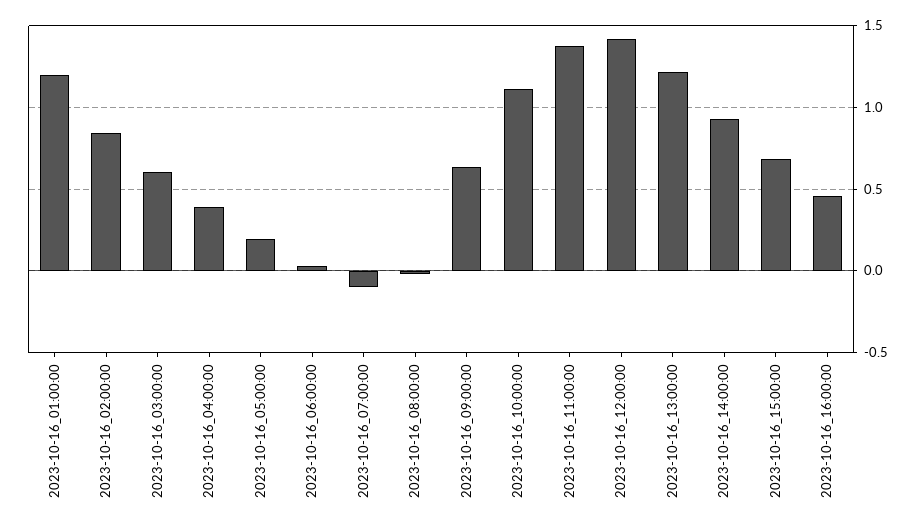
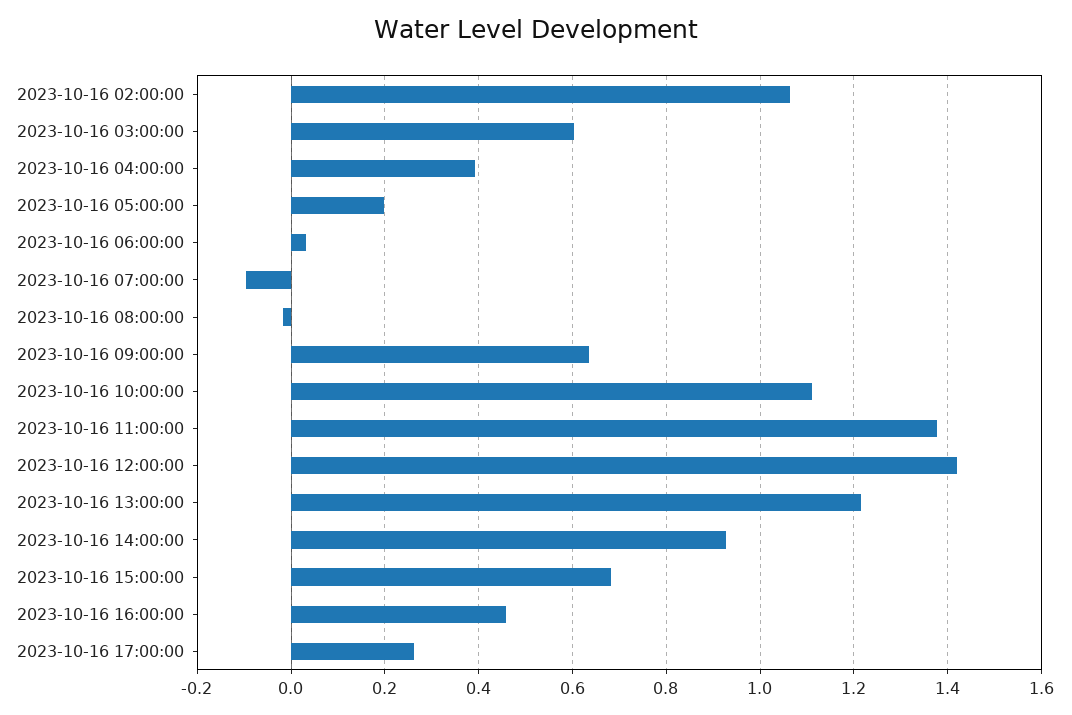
2023-10-16_01:00:00: 1.2 -> none
2023-10-16_02:00:00: 0.85 -> 1.06
2023-10-16 17:00:00: none -> 0.26

